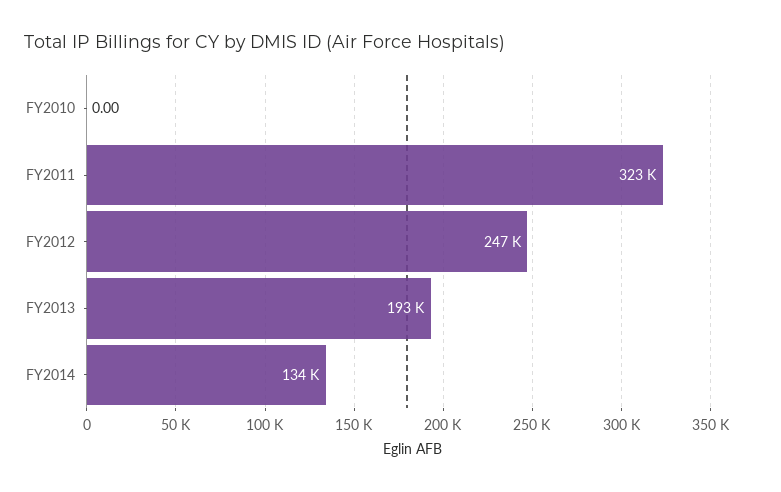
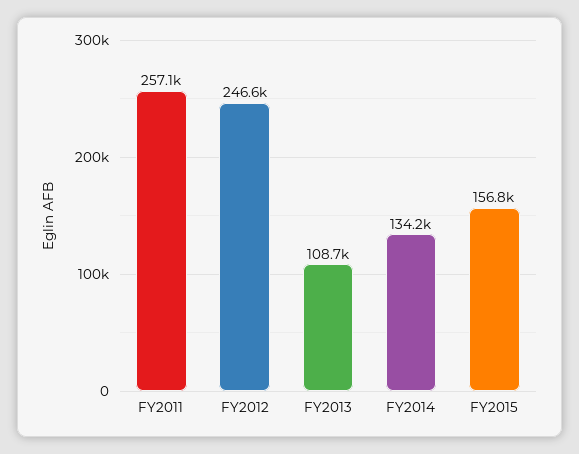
FY2010: 0 -> none
FY2011: 323000 -> 257100
FY2013: 193000 -> 108700
FY2015: none -> 156800

